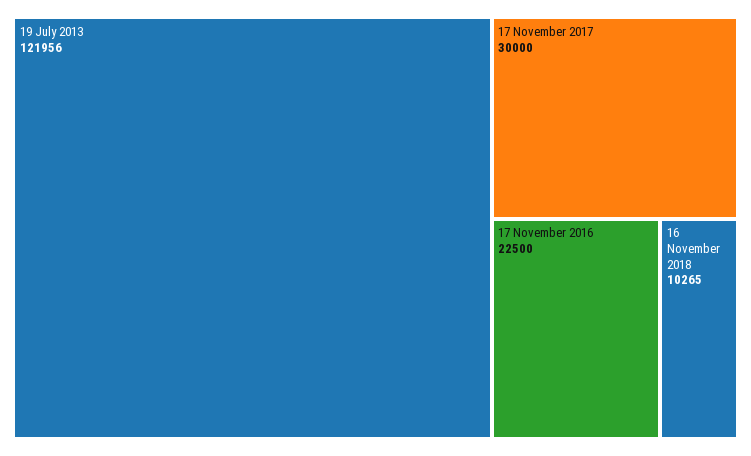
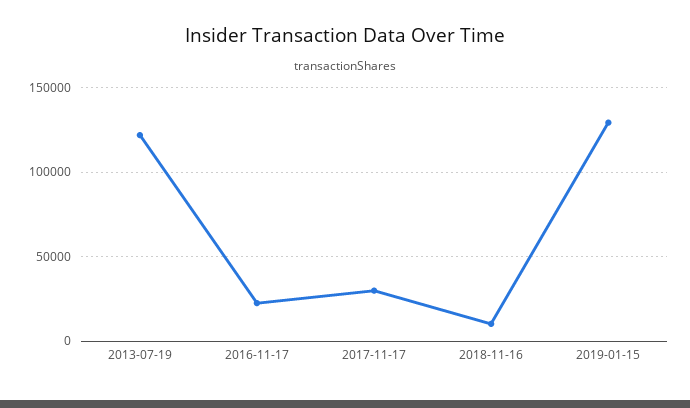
2019-01-15: none -> 130000

